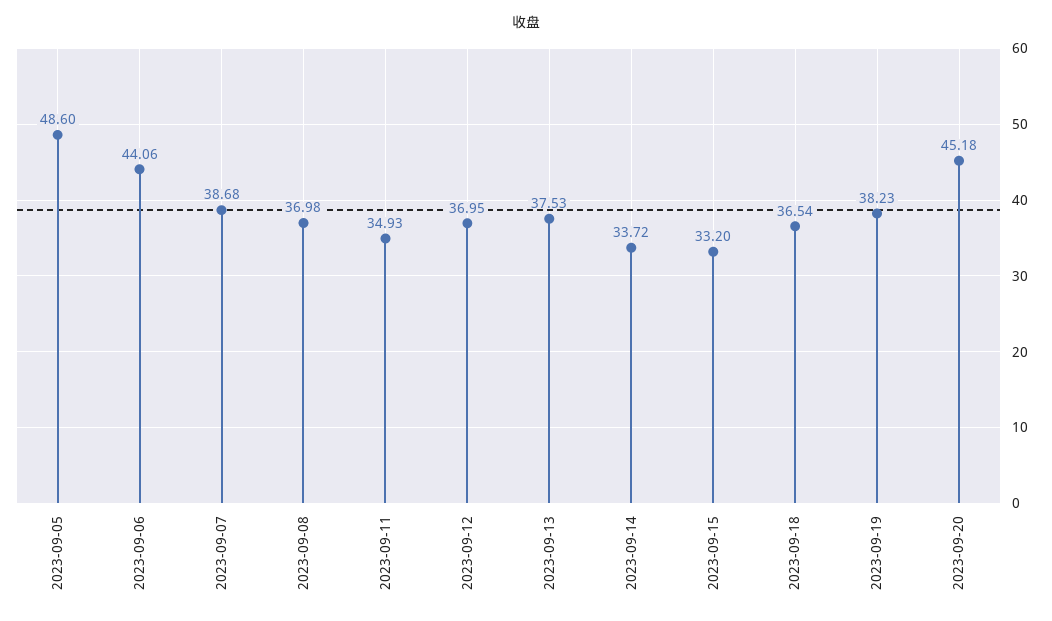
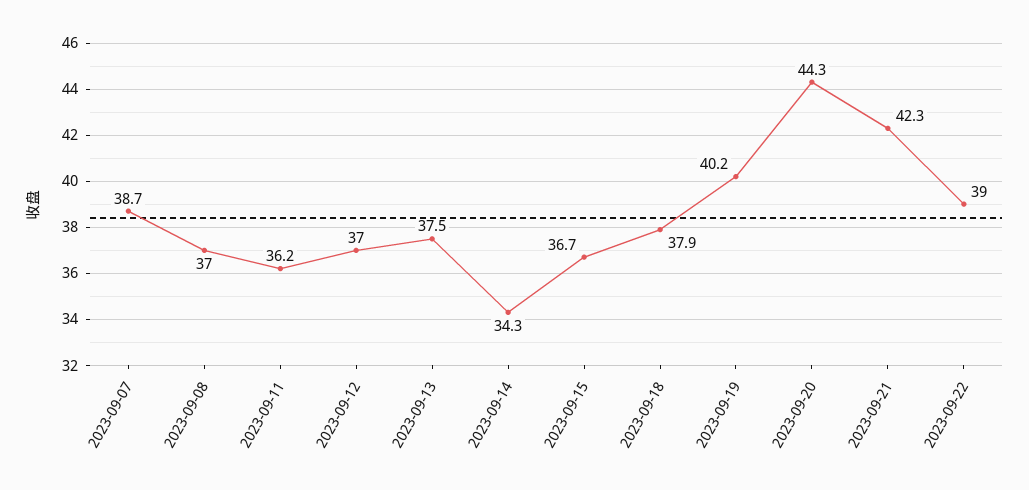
2023-09-05: 48.6 -> none
2023-09-06: 44.06 -> none
2023-09-11: 34.93 -> 36.2
2023-09-14: 33.72 -> 34.3
2023-09-15: 33.2 -> 36.7
2023-09-18: 36.54 -> 37.9
2023-09-19: 38.23 -> 40.2
2023-09-20: 45.18 -> 44.3
2023-09-21: none -> 42.3
2023-09-22: none -> 39

